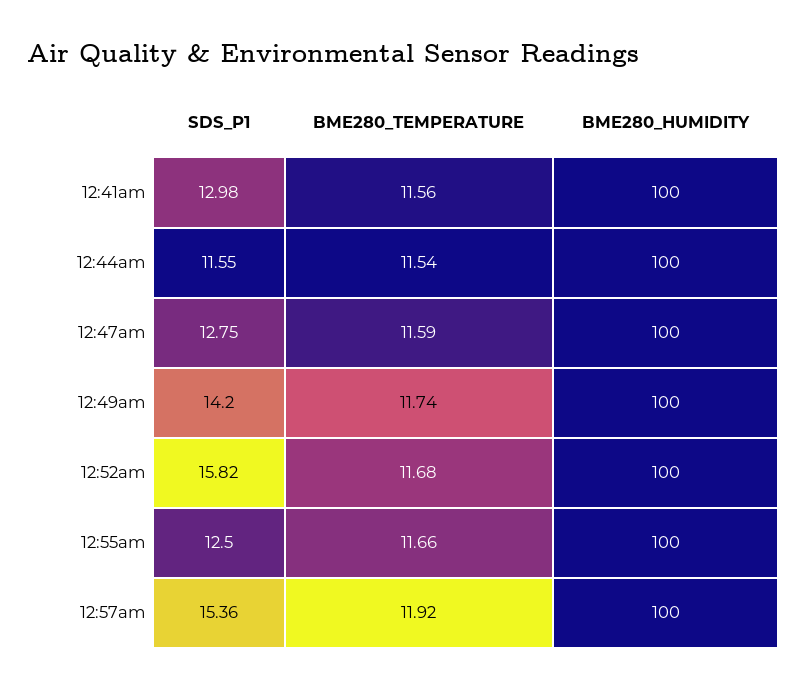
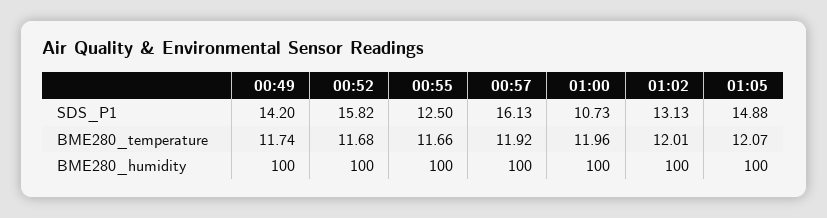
SDS_P1, 12:41am: 12.98 -> none
BME280_TEMPERATURE, 12:41am: 11.56 -> none
BME280_HUMIDITY, 12:41am: 100 -> none
SDS_P1, 12:44am: 11.55 -> none
BME280_TEMPERATURE, 12:44am: 11.54 -> none
BME280_HUMIDITY, 12:44am: 100 -> none
SDS_P1, 12:47am: 12.75 -> none
BME280_TEMPERATURE, 12:47am: 11.59 -> none
BME280_HUMIDITY, 12:47am: 100 -> none
SDS_P1, 12:57am: 15.36 -> 16.13
SDS_P1, 01:00: none -> 10.73
SDS_P1, 01:02: none -> 13.13
SDS_P1, 01:05: none -> 14.88
BME280_TEMPERATURE, 01:00: none -> 11.96
BME280_TEMPERATURE, 01:02: none -> 12.01
BME280_TEMPERATURE, 01:05: none -> 12.07
BME280_HUMIDITY, 01:00: none -> 100
BME280_HUMIDITY, 01:02: none -> 100
BME280_HUMIDITY, 01:05: none -> 100

